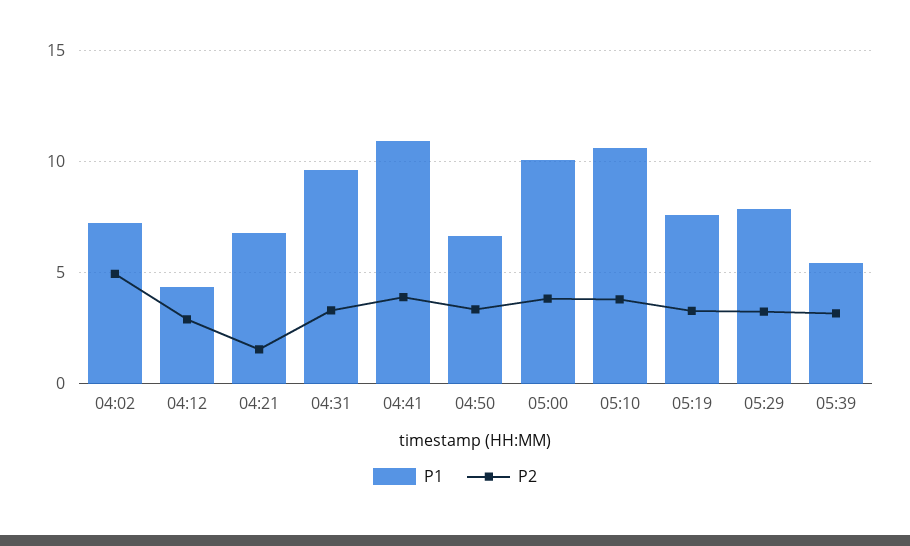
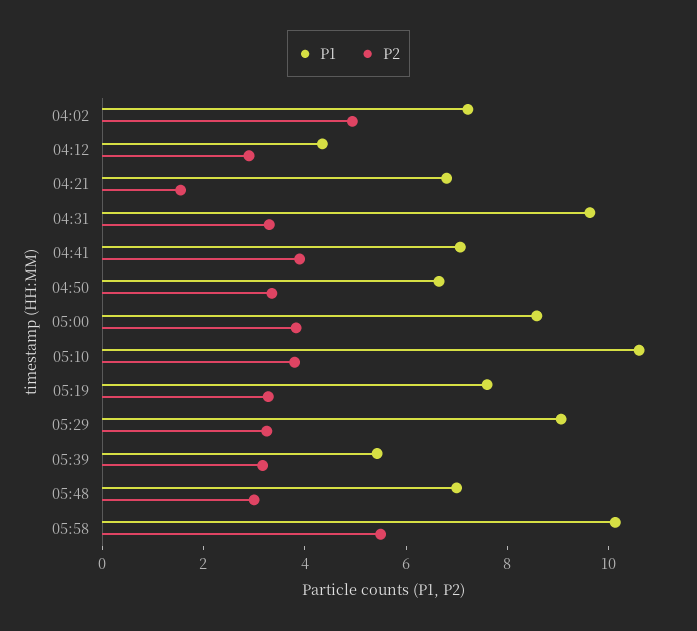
P1, 04:41: 11 -> 7
P1, 05:00: 10 -> 8.5
P1, 05:29: 8 -> 9
P1, 05:48: none -> 7
P2, 05:48: none -> 3
P1, 05:58: none -> 10
P2, 05:58: none -> 5.5

